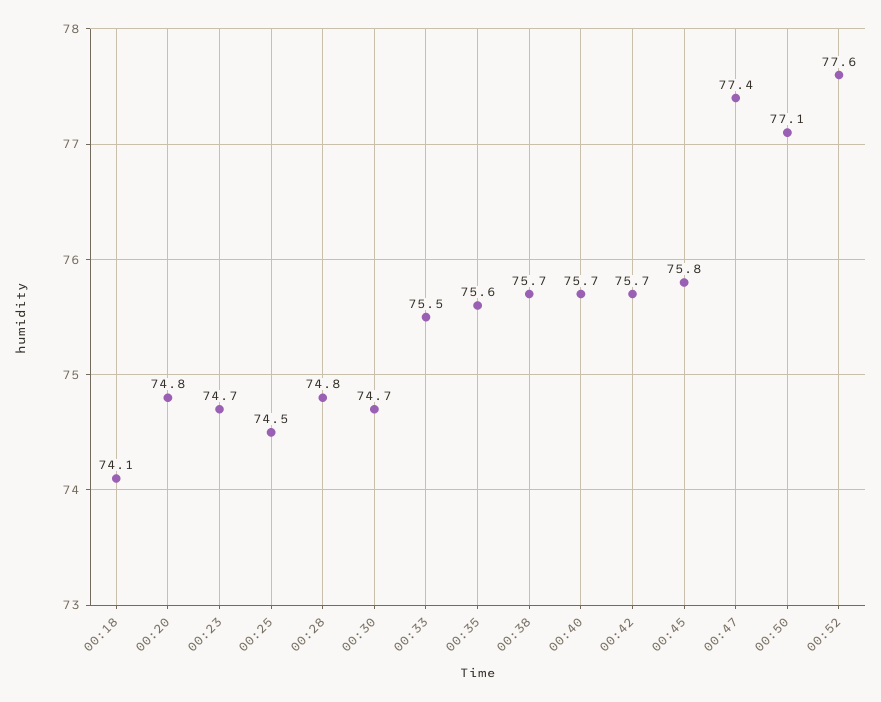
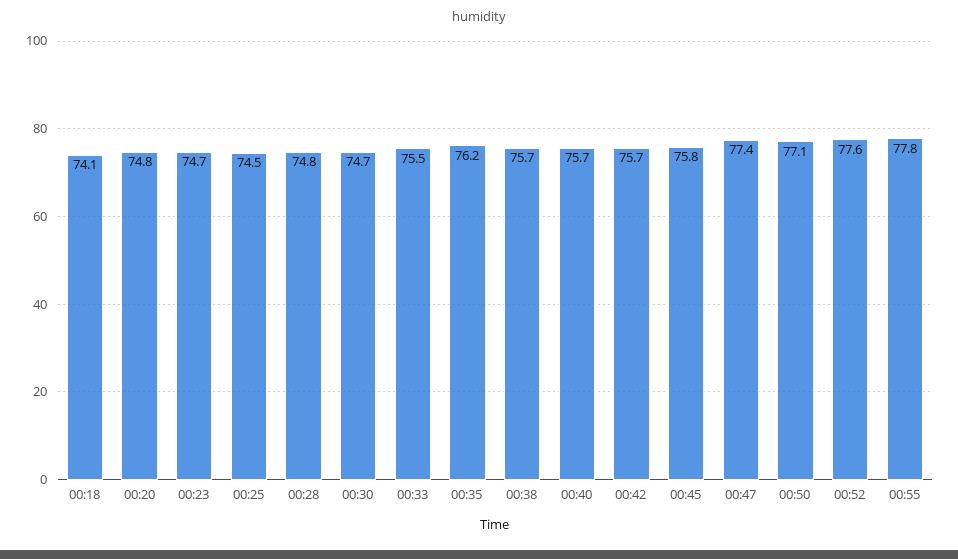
00:35: 75.6 -> 76.2
00:55: none -> 77.8

